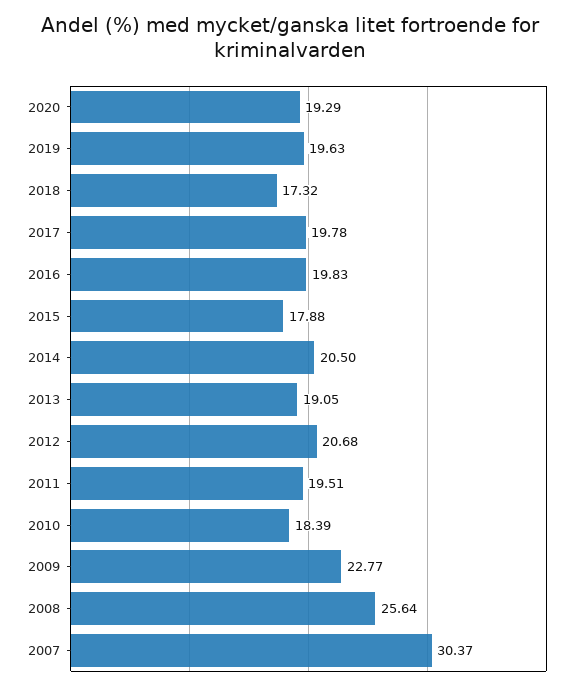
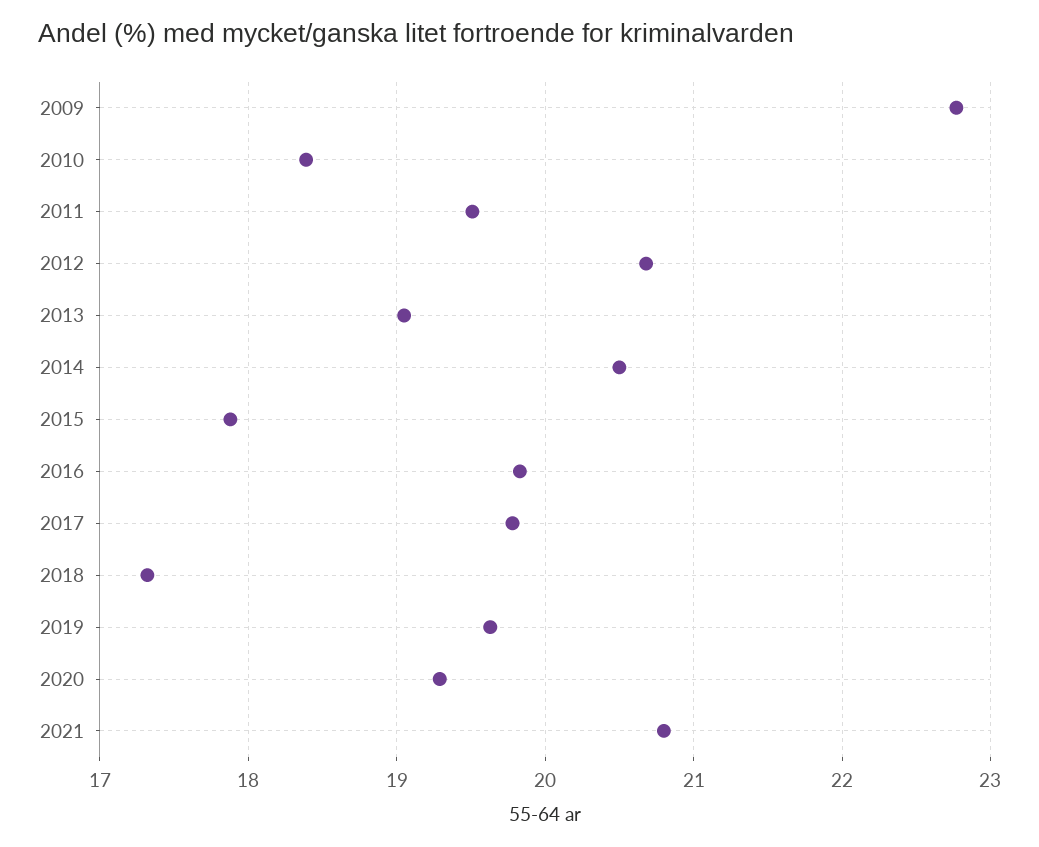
2008: 25.64 -> none
2007: 30.37 -> none
2021: none -> 20.8

